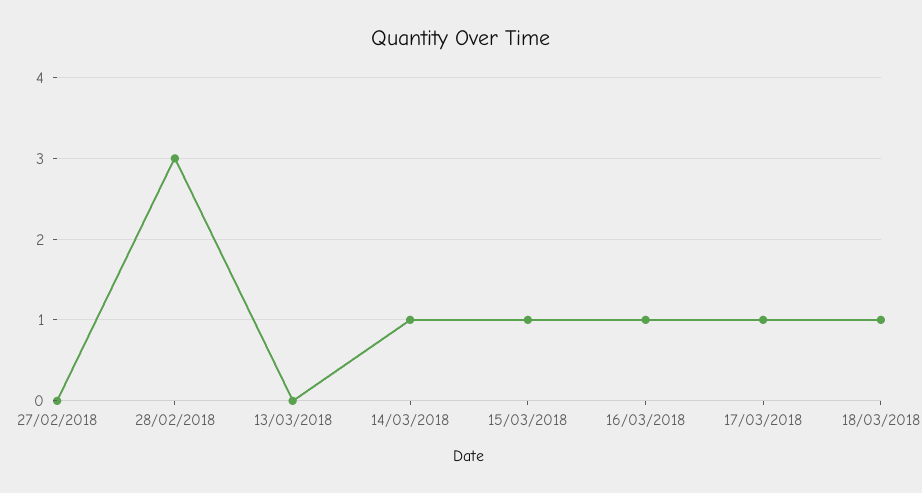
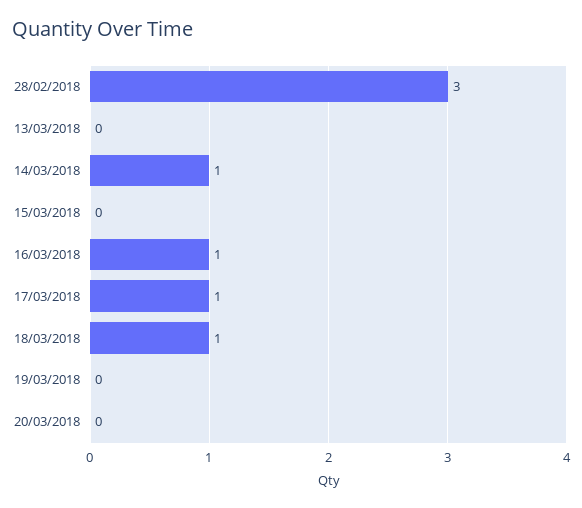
27/02/2018: 0 -> none
15/03/2018: 1 -> 0
19/03/2018: none -> 0
20/03/2018: none -> 0

